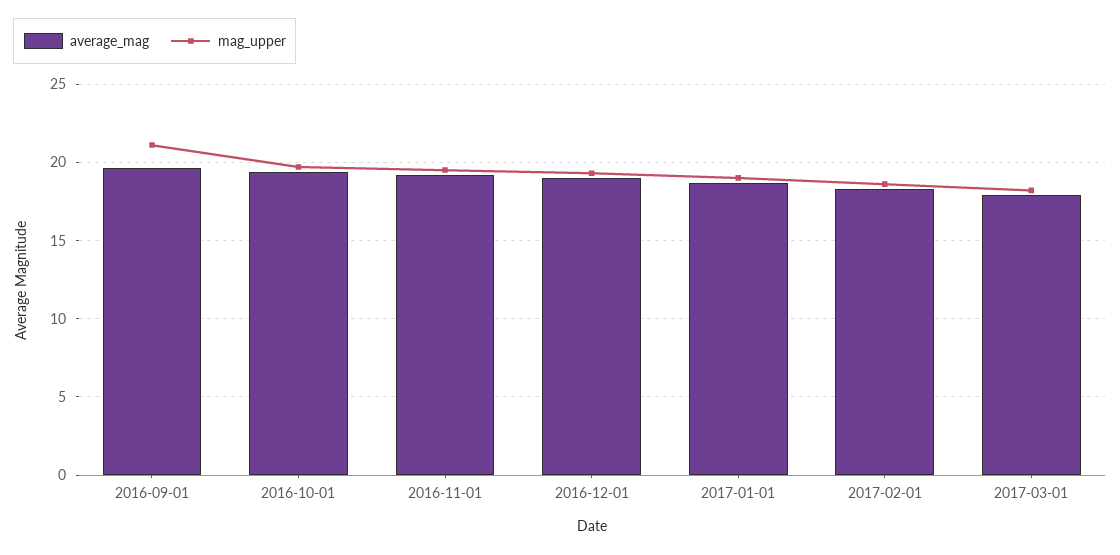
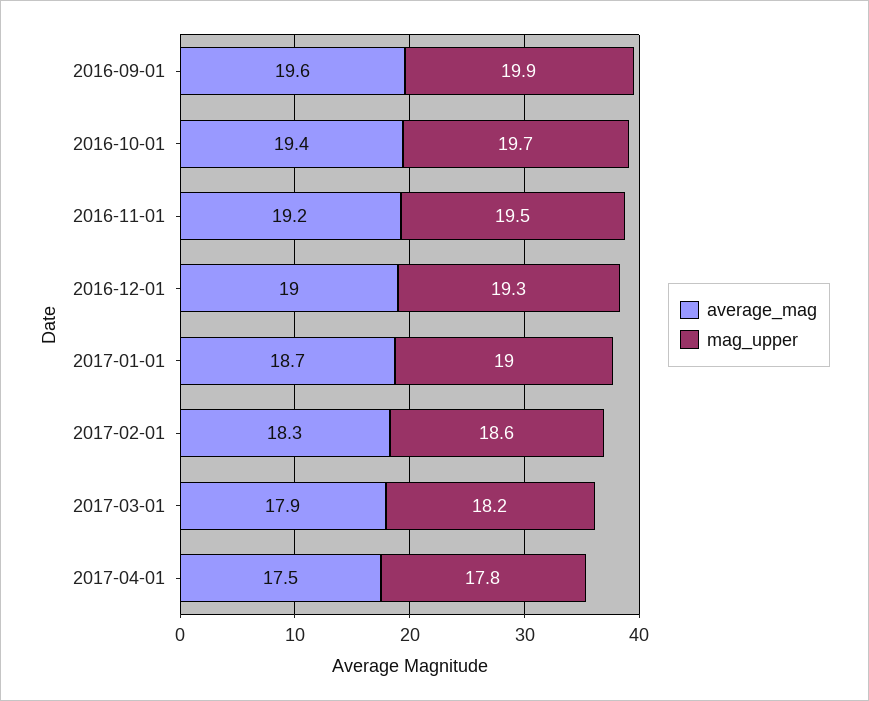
mag_upper, 2016-09-01: 21 -> 19.9
average_mag, 2017-04-01: none -> 17.5
mag_upper, 2017-04-01: none -> 17.8

